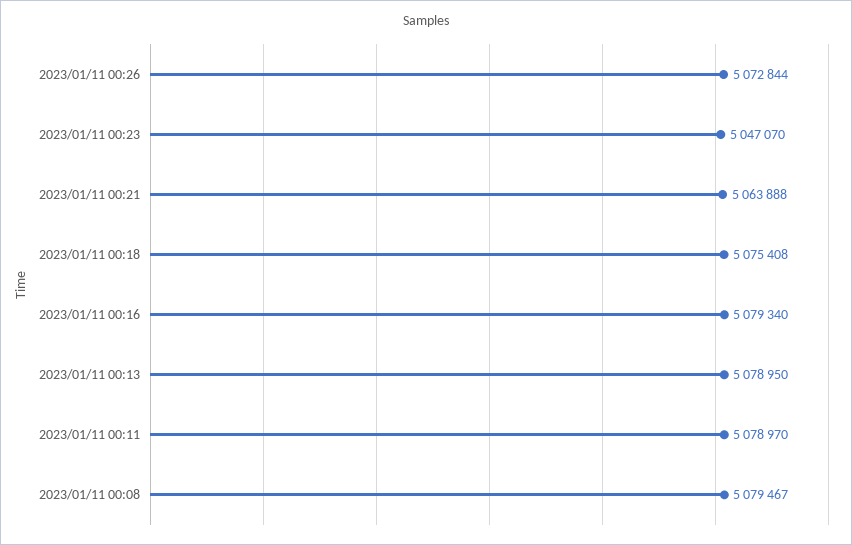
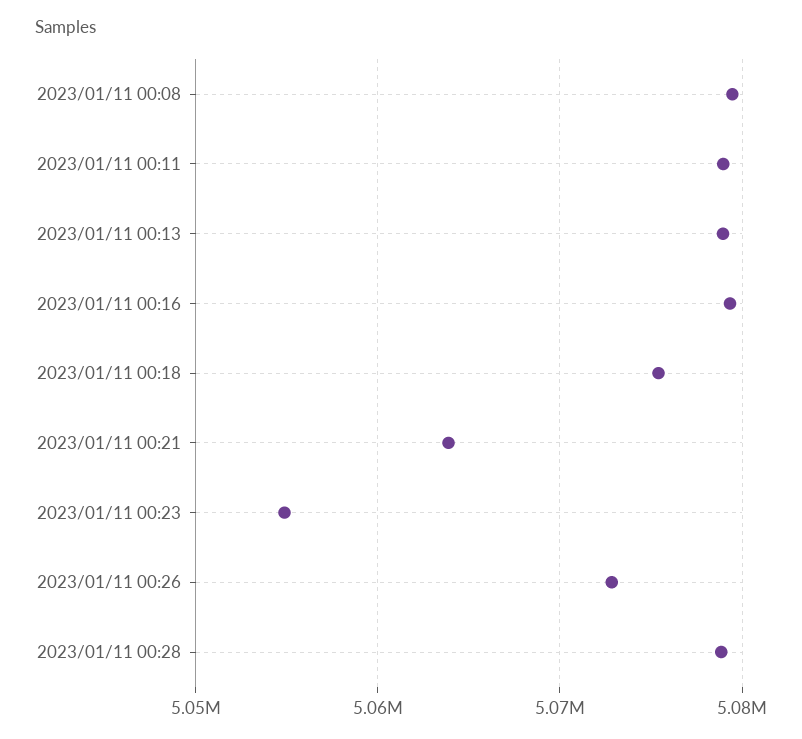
2023/01/11 00:23: 5047070 -> 5055000
2023/01/11 00:28: none -> 5079000

